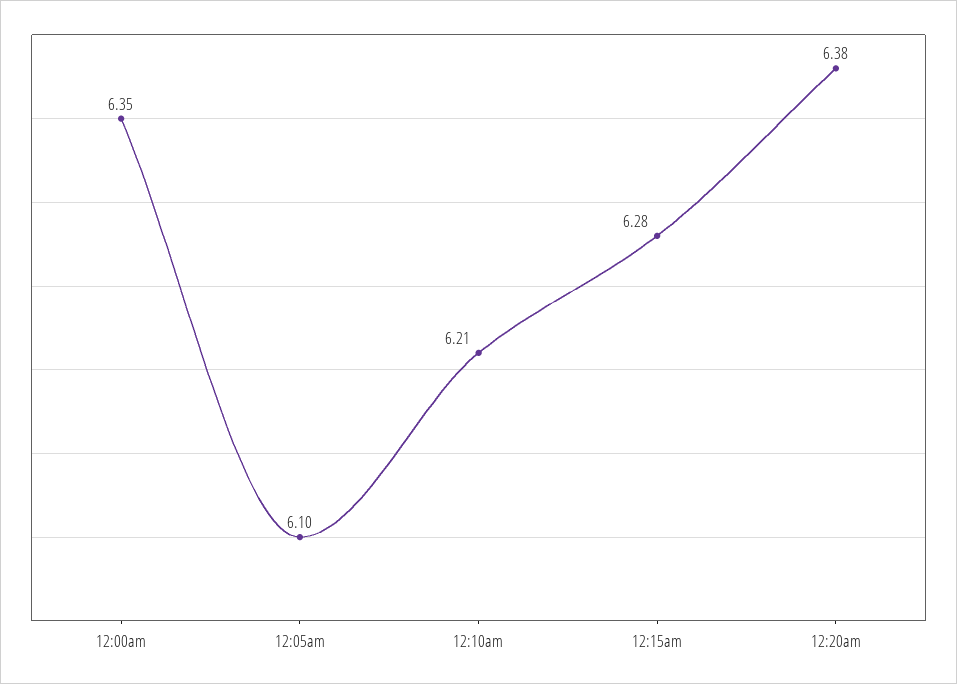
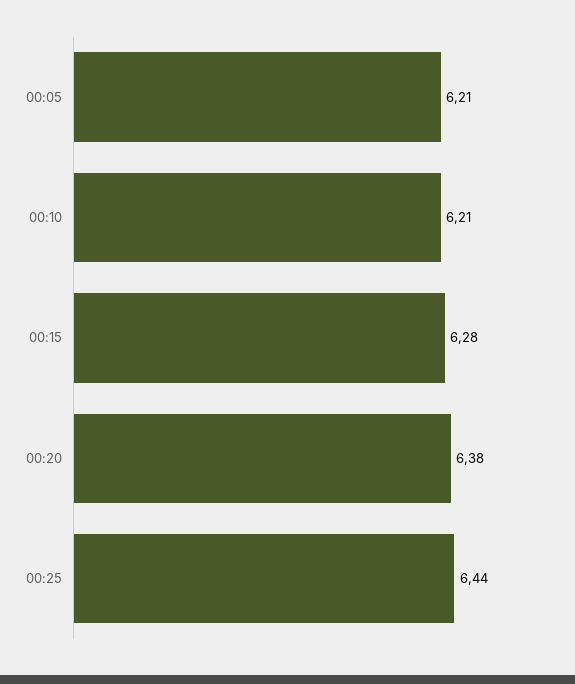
12:00am: 6.35 -> none
12:05am: 6.1 -> 6.21
00:25: none -> 6.44

